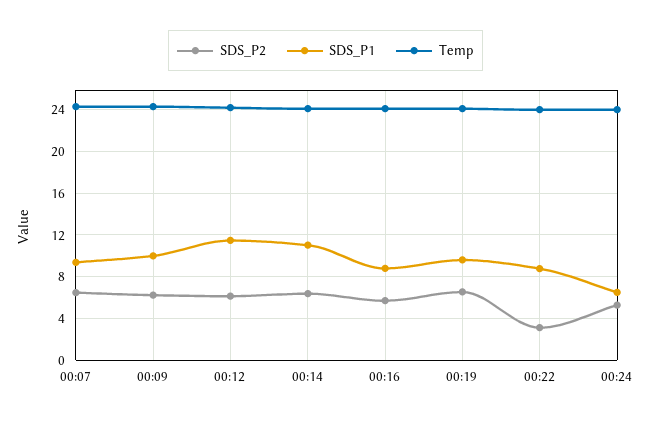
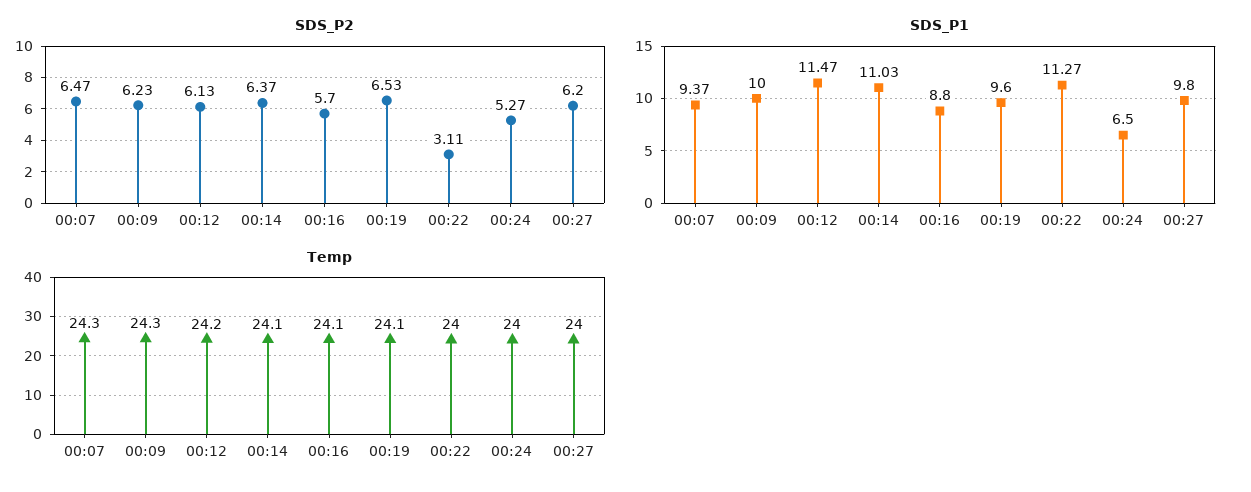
SDS_P1, 00:22: 9 -> 11.27
SDS_P2, 00:27: none -> 6.2
SDS_P1, 00:27: none -> 9.8
Temp, 00:27: none -> 24

